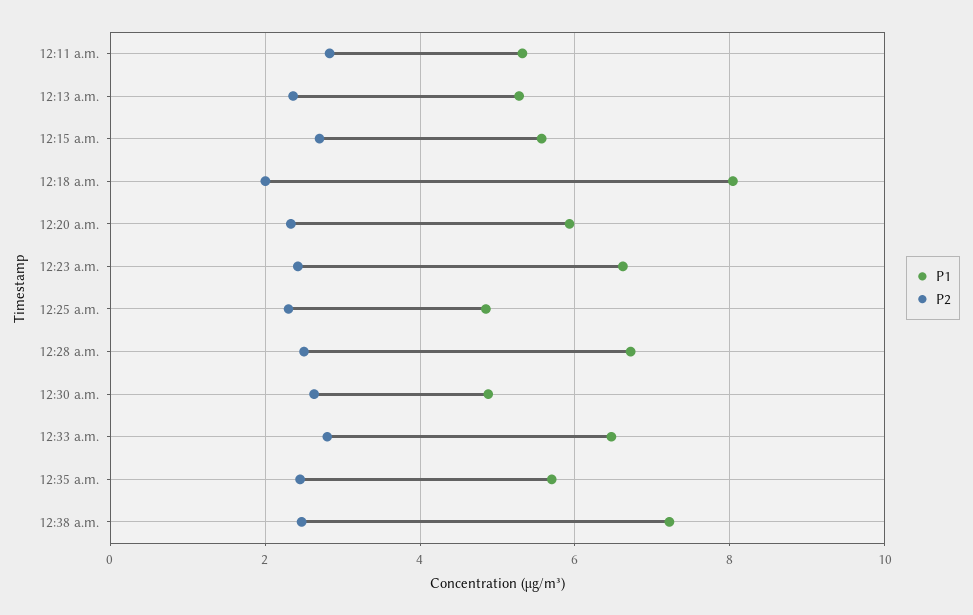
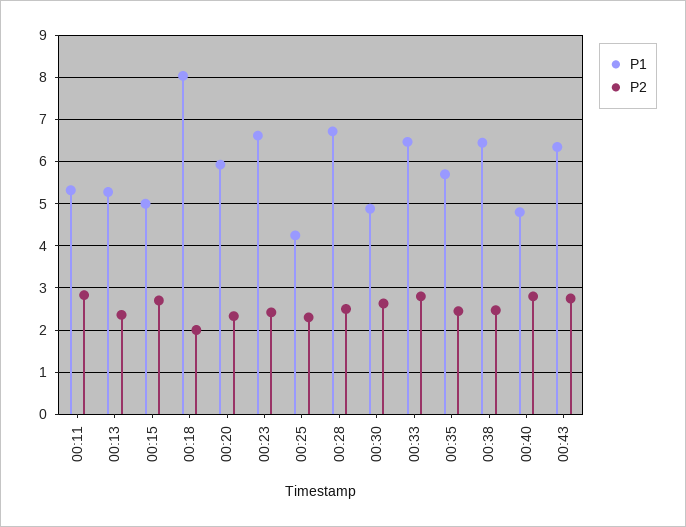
P1, 12:15 a.m.: 5.6 -> 5
P1, 12:25 a.m.: 4.8 -> 4.2
P1, 12:38 a.m.: 7.2 -> 6.4
P1, 00:40: none -> 4.8
P2, 00:40: none -> 2.8
P1, 00:43: none -> 6.4
P2, 00:43: none -> 2.8

